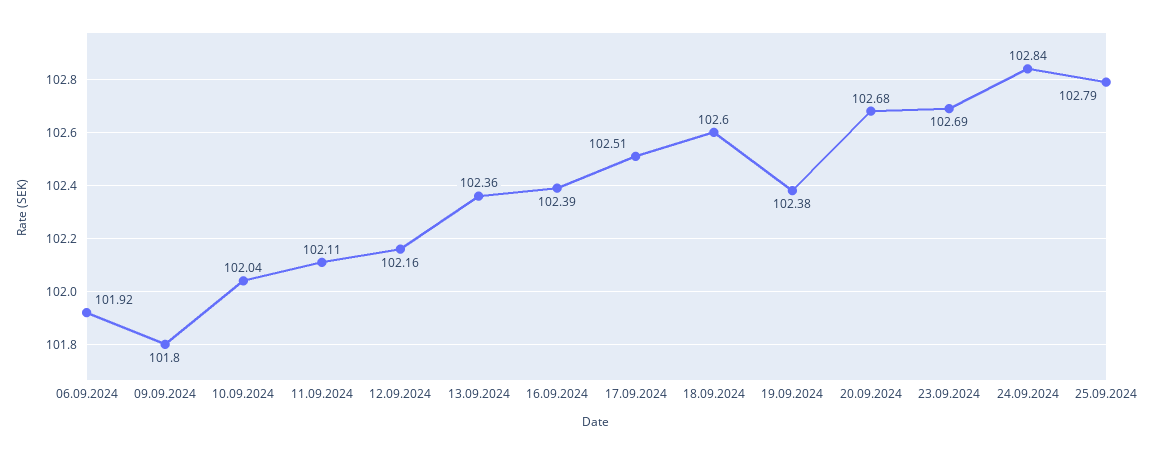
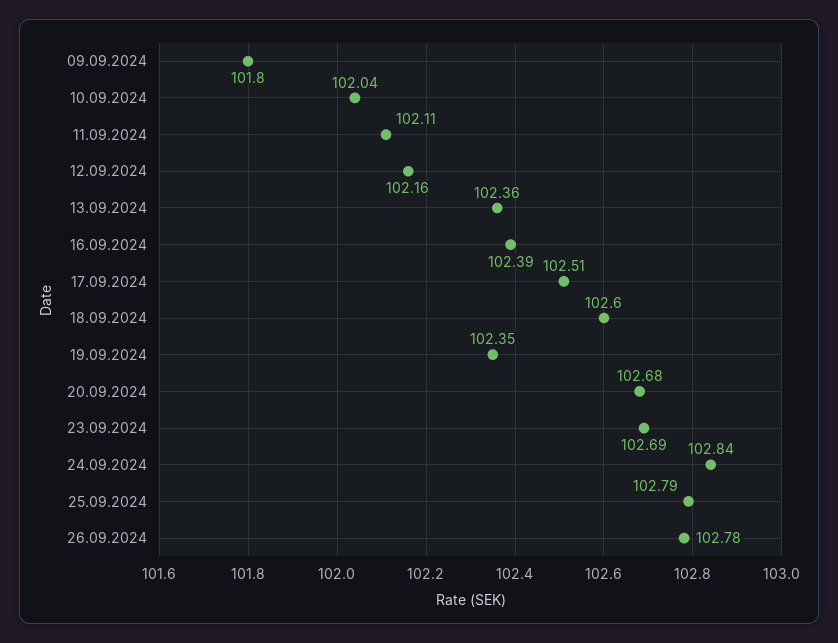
06.09.2024: 101.92 -> none
19.09.2024: 102.38 -> 102.35
26.09.2024: none -> 102.78

